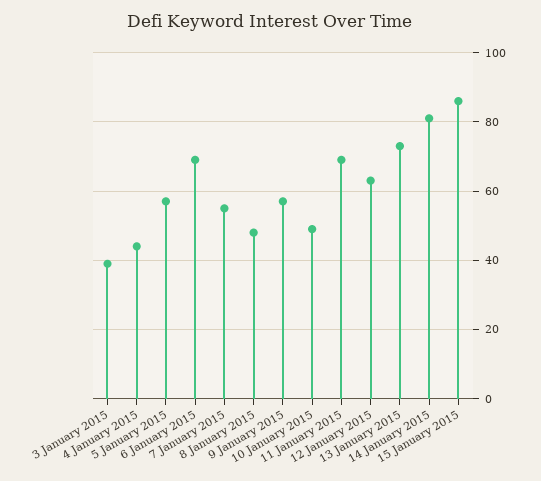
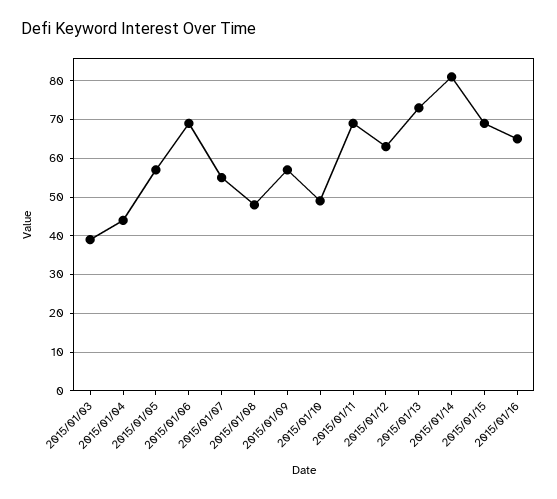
15 January 2015: 85 -> 70
2015/01/16: none -> 65

